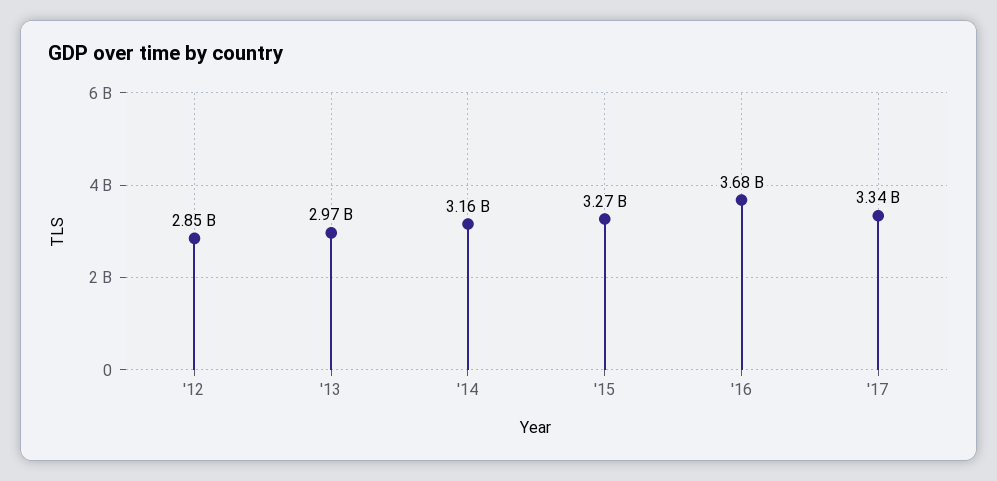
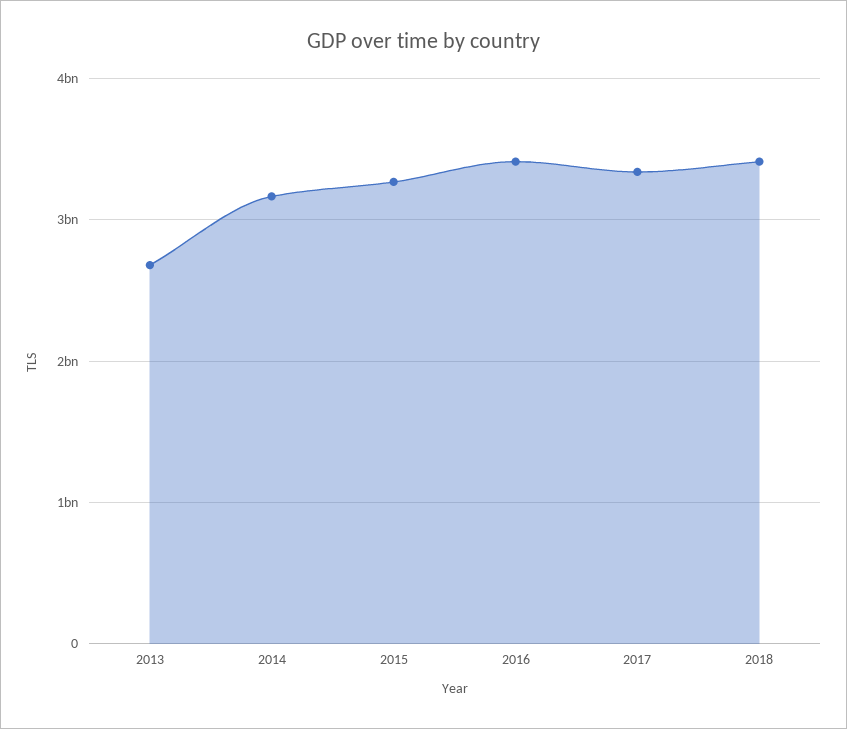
'12: 2850000000 -> none
'13: 2970000000 -> 2700000000
'16: 3680000000 -> 3400000000
2018: none -> 3400000000

